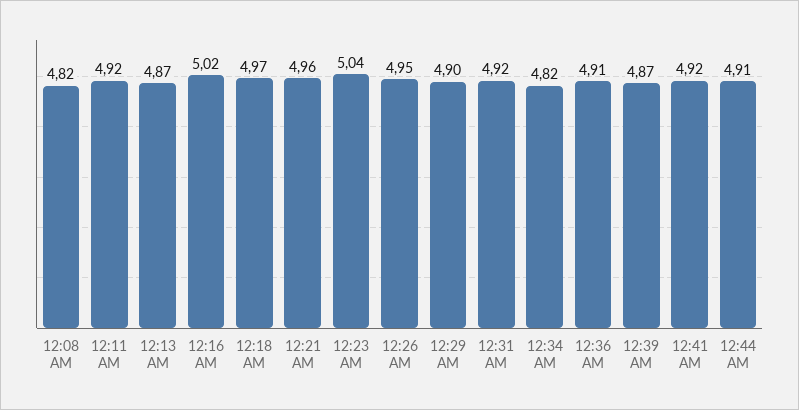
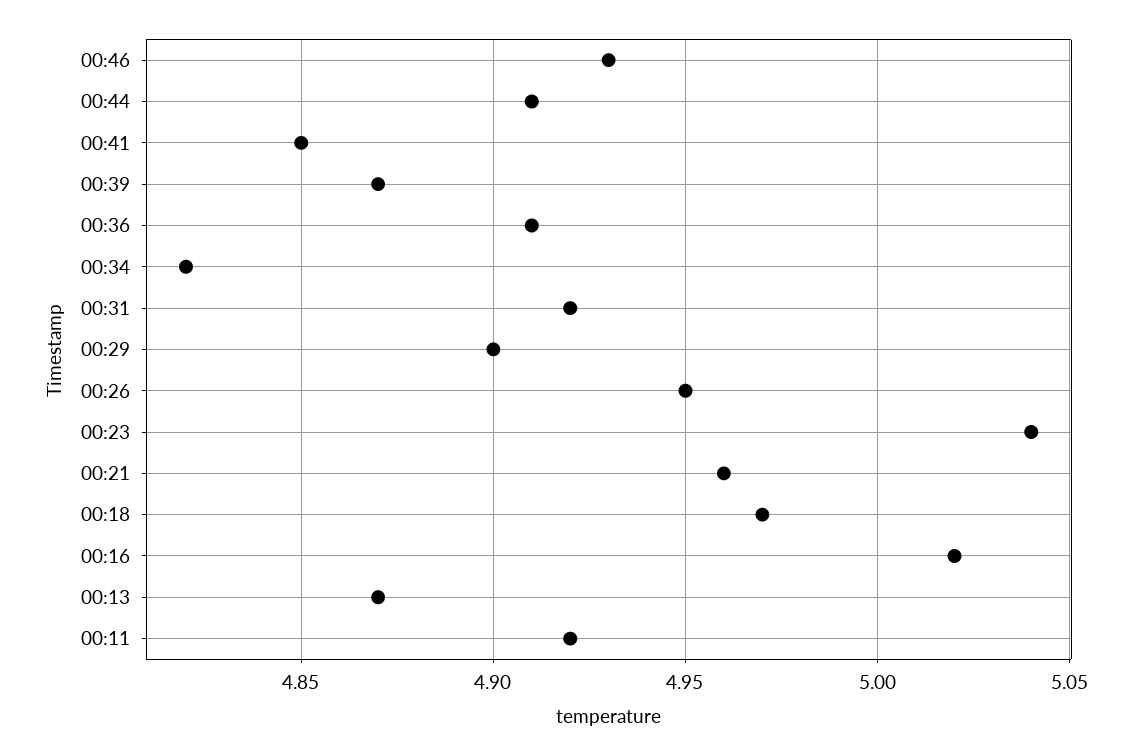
12:08 AM: 4.82 -> none
12:41 AM: 4.92 -> 4.85
00:46: none -> 4.93

